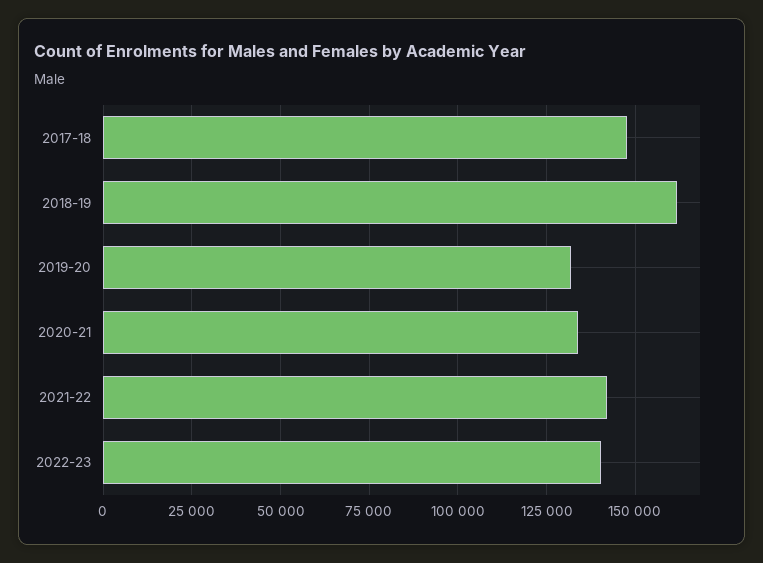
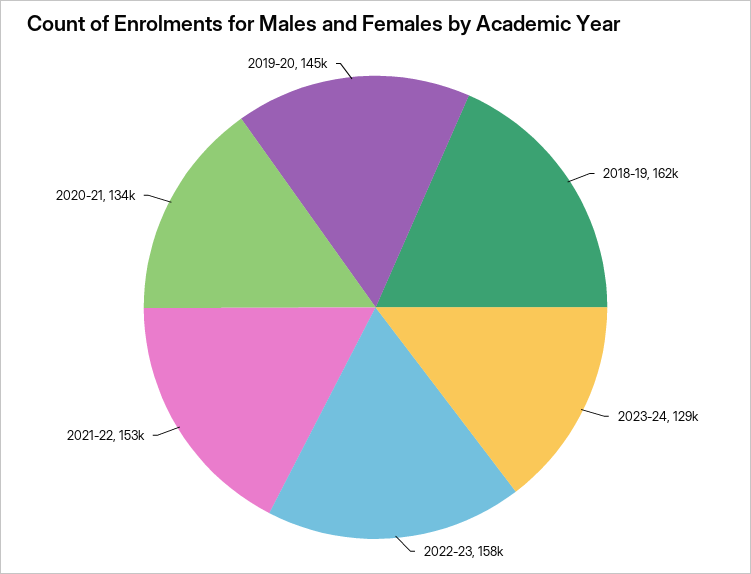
2017-18: 147500 -> none
2019-20: 132500 -> 145000
2021-22: 142500 -> 153000
2022-23: 140000 -> 158000
2023-24: none -> 129000

